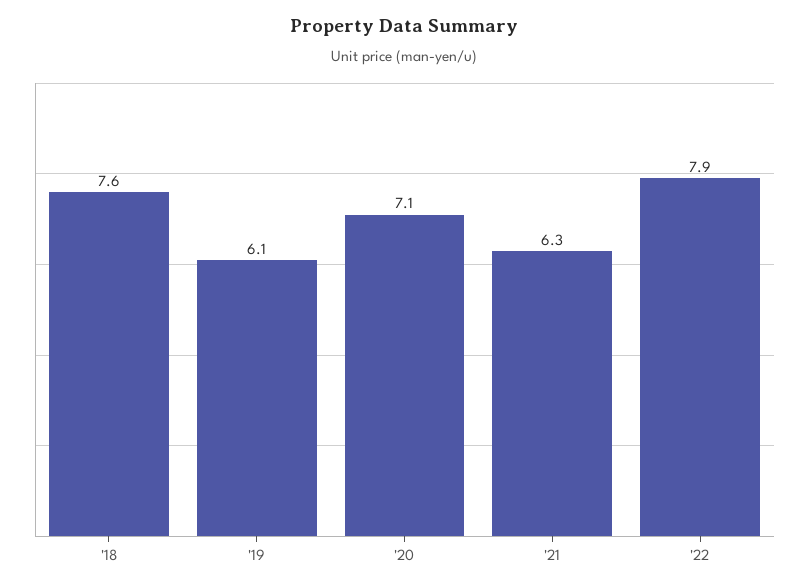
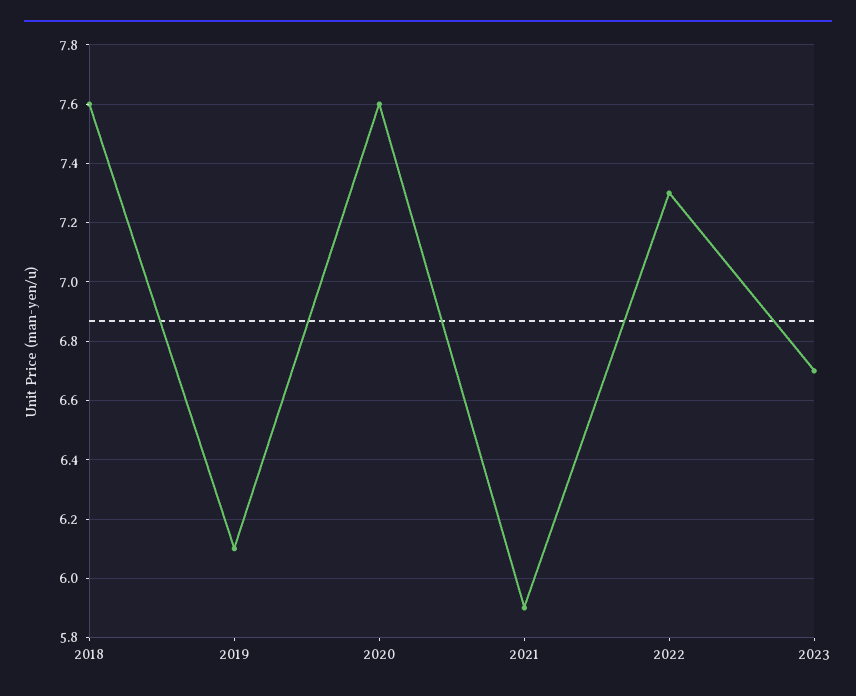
'20: 7.1 -> 7.6
'21: 6.3 -> 5.9
'22: 7.9 -> 7.3
2023: none -> 6.7

